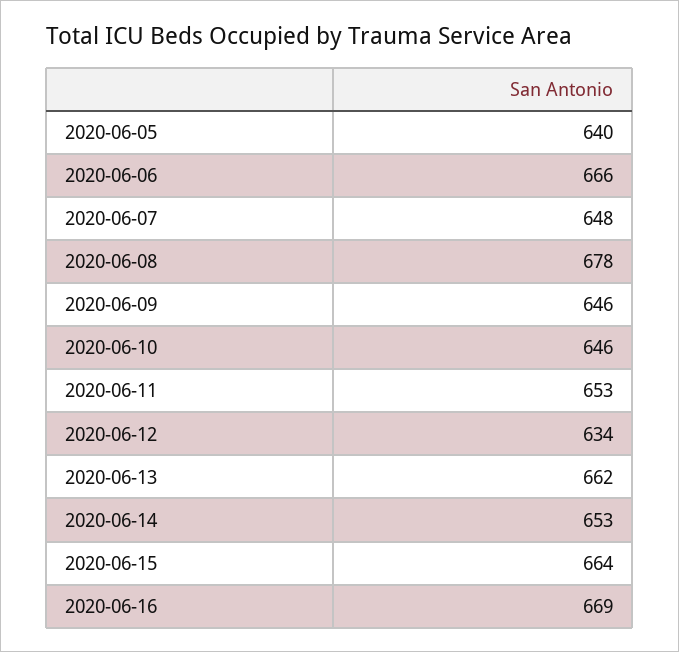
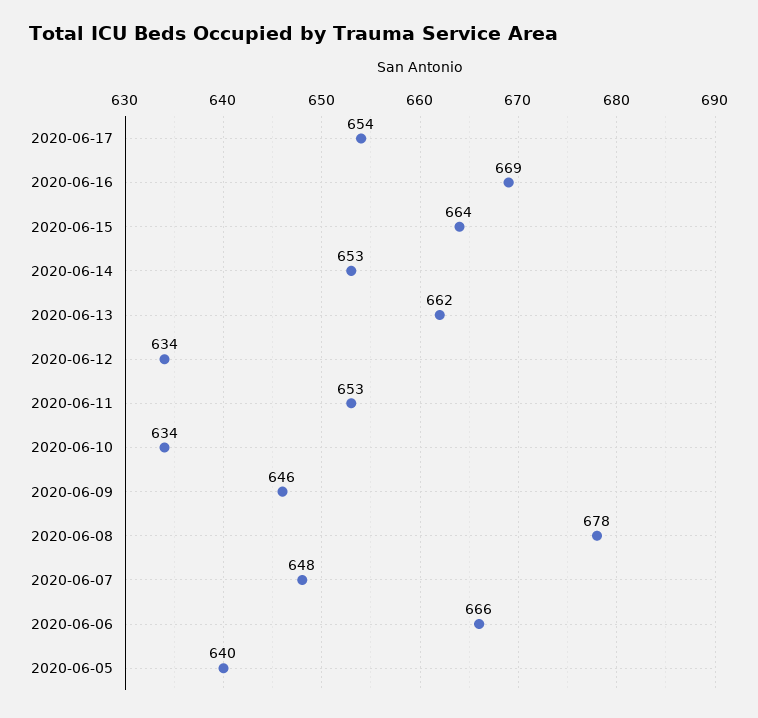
2020-06-10: 646 -> 634
2020-06-17: none -> 654

